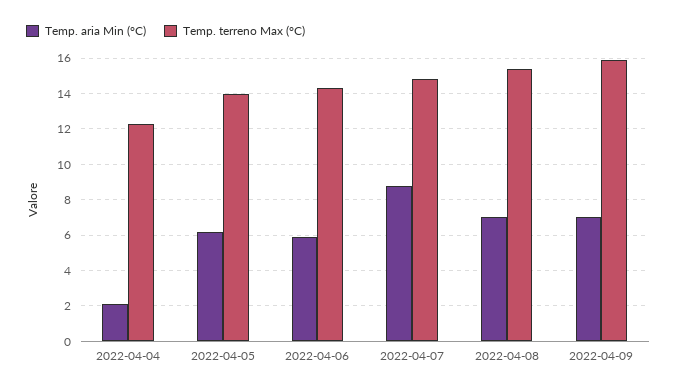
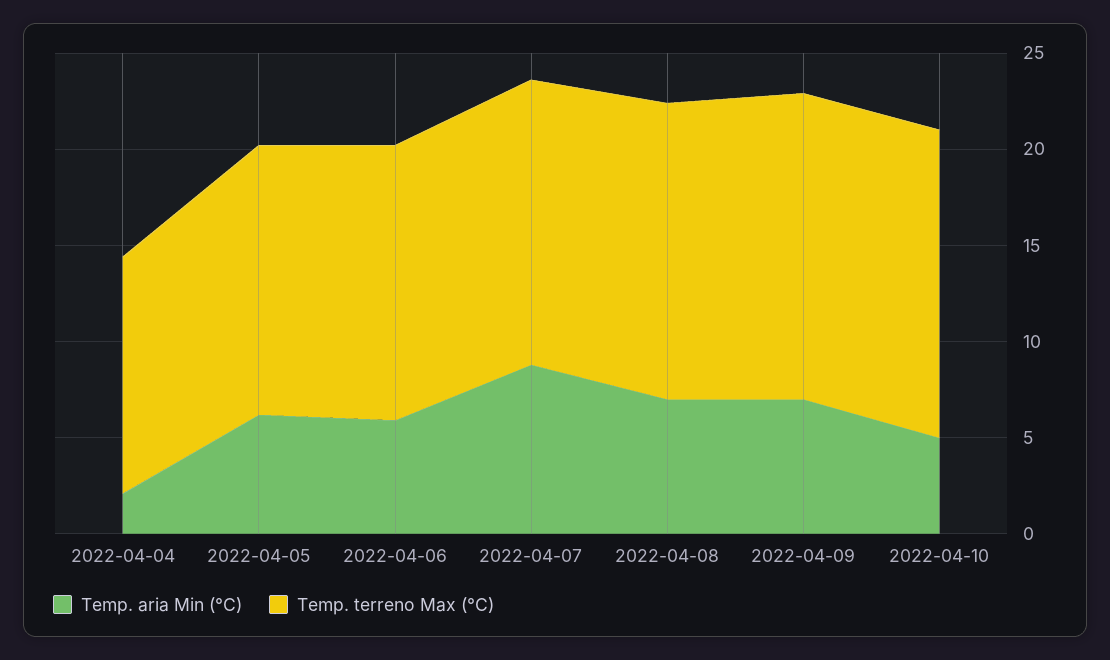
Temp. aria Min (°C), 2022-04-10: none -> 5
Temp. terreno Max (°C), 2022-04-10: none -> 16

